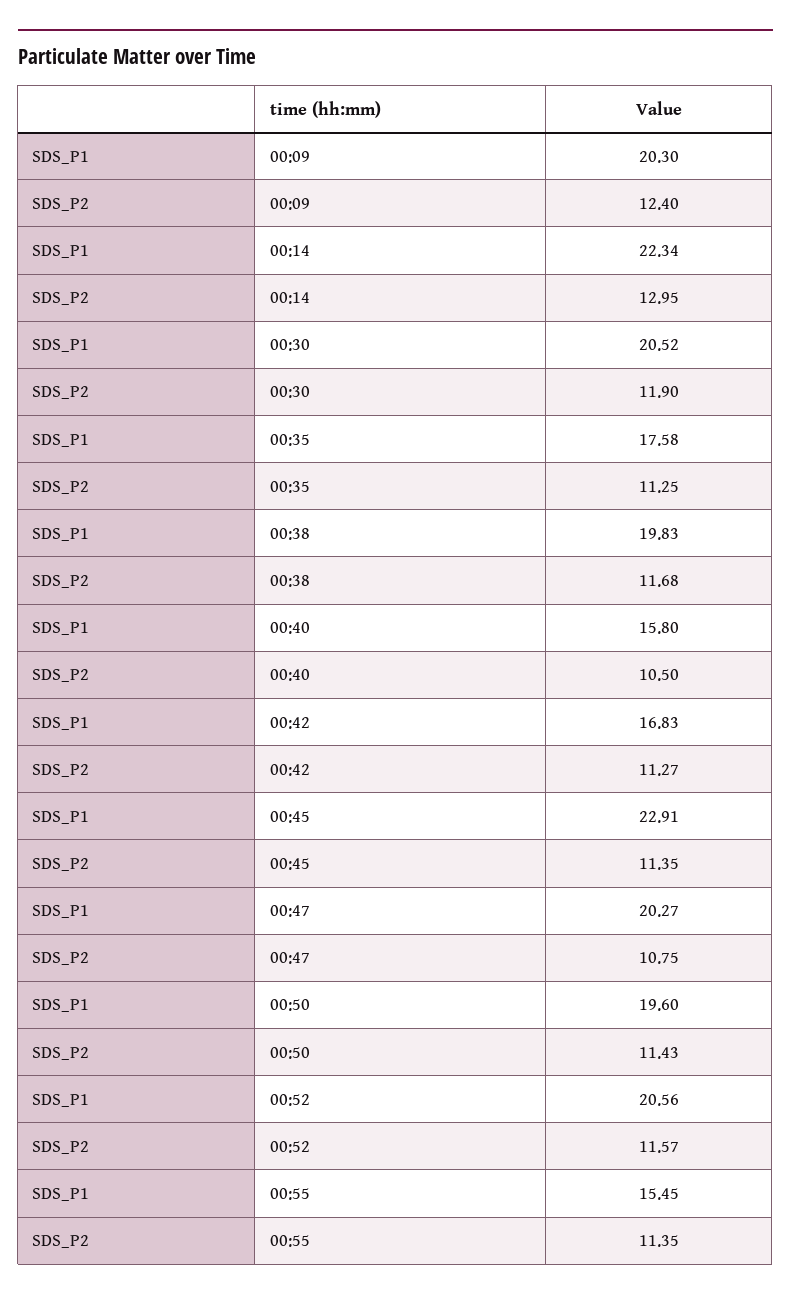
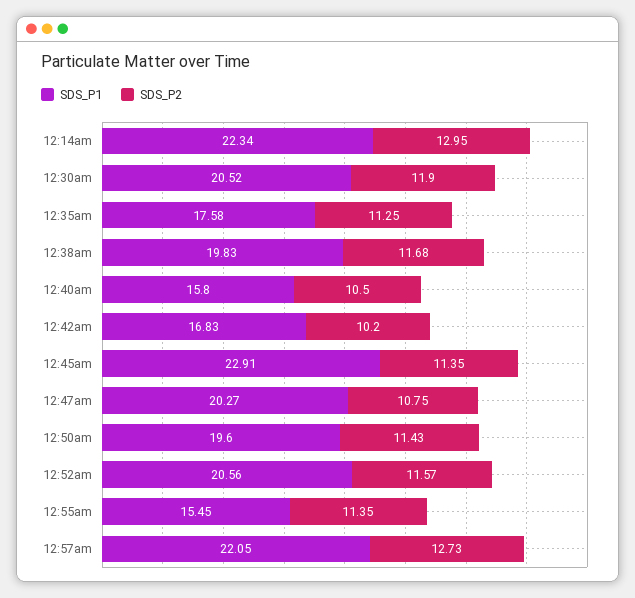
SDS_P1, 00:09: 20.3 -> none
SDS_P2, 00:09: 12.4 -> none
SDS_P2, 00:42: 11.27 -> 10.2
SDS_P1, 12:57am: none -> 22.05
SDS_P2, 12:57am: none -> 12.73

